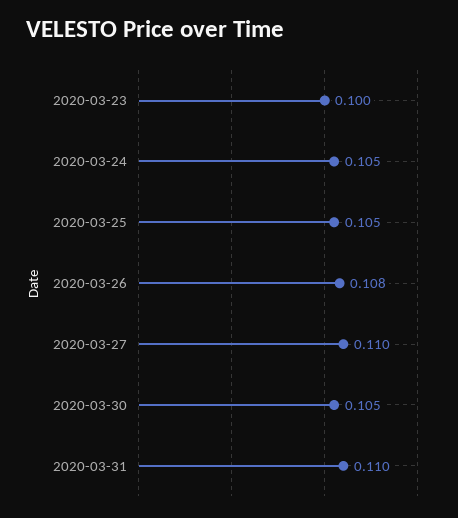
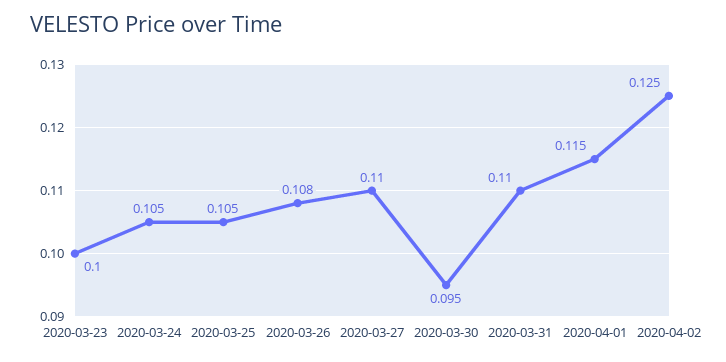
2020-03-30: 0.105 -> 0.095
2020-04-01: none -> 0.115
2020-04-02: none -> 0.125

